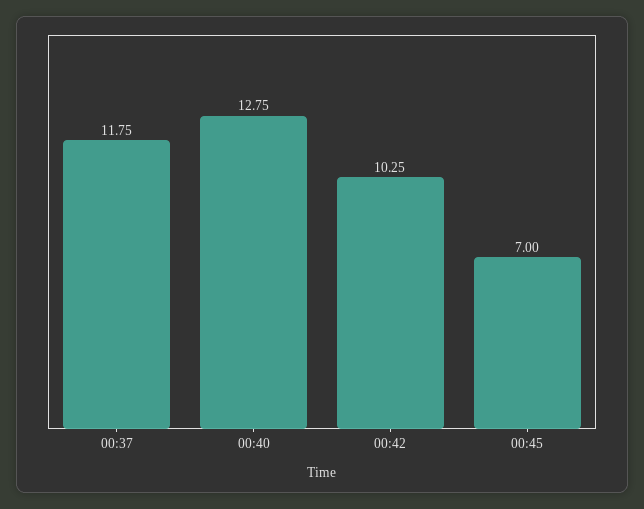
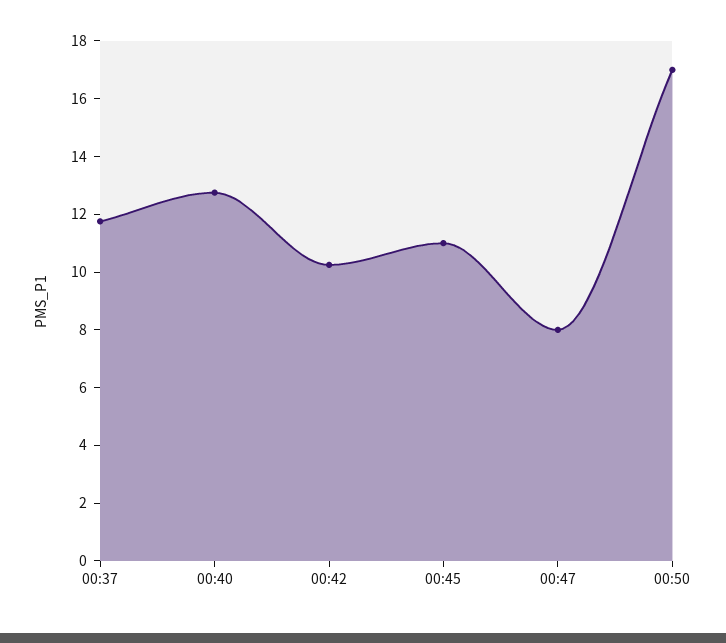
00:45: 7 -> 11
00:47: none -> 8
00:50: none -> 17

